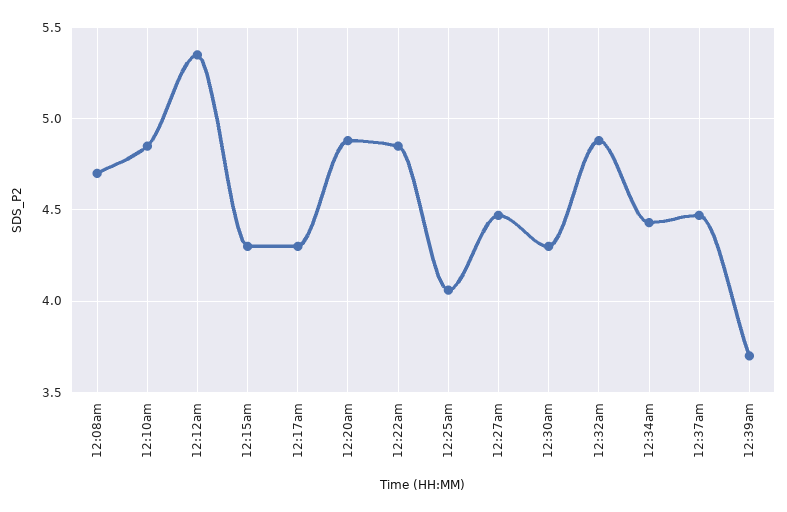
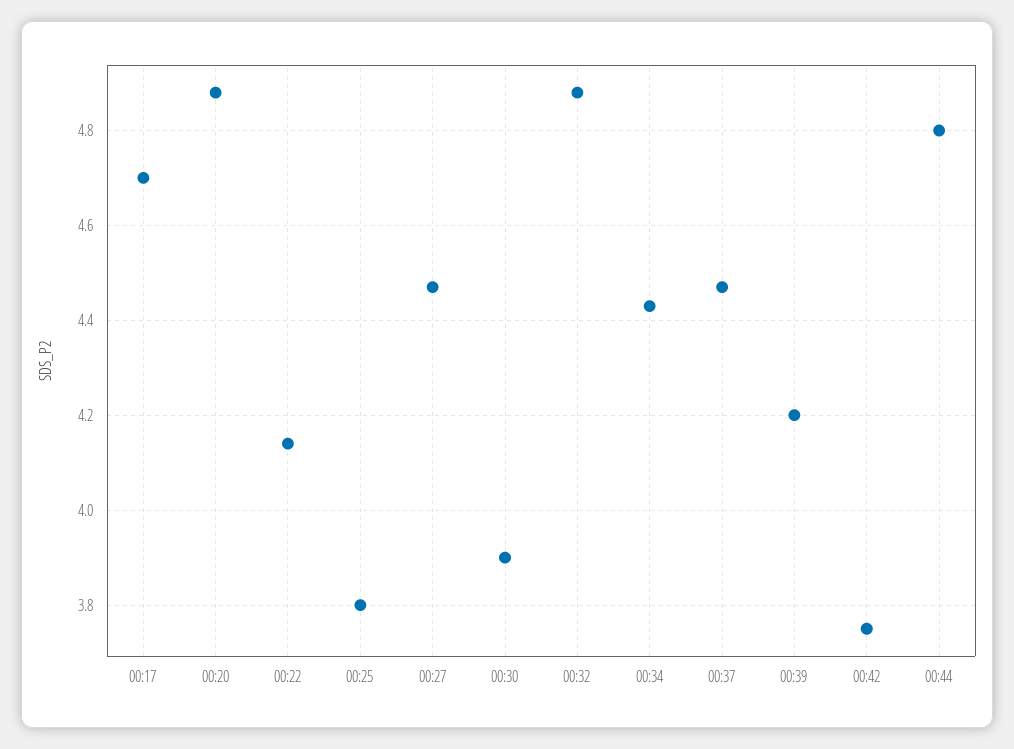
12:08am: 4.7 -> none
12:10am: 4.85 -> none
12:12am: 5.35 -> none
12:15am: 4.3 -> none
12:17am: 4.3 -> 4.7
12:22am: 4.85 -> 4.15
12:25am: 4.05 -> 3.8
12:30am: 4.3 -> 3.9
12:39am: 3.7 -> 4.2
00:42: none -> 3.75
00:44: none -> 4.8

